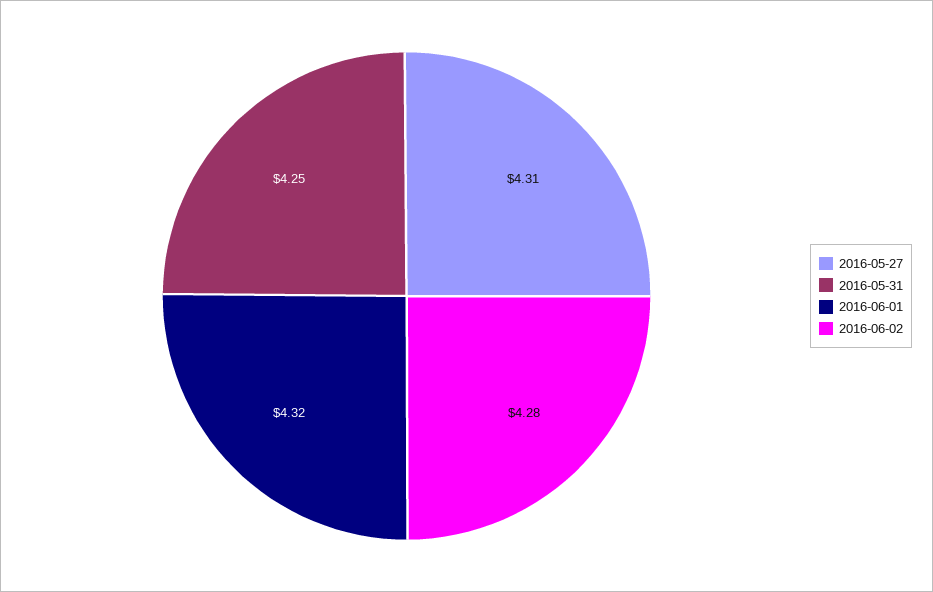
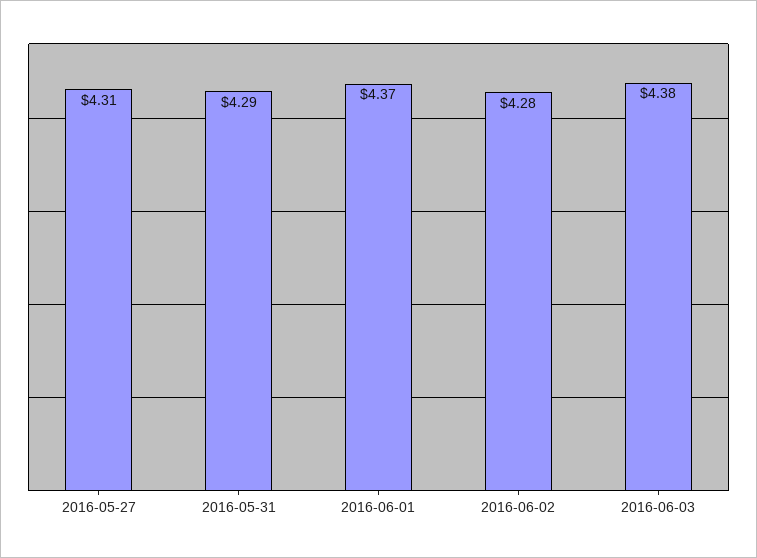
2016-05-31: 4.25 -> 4.29
2016-06-01: 4.32 -> 4.37
2016-06-03: none -> 4.38

